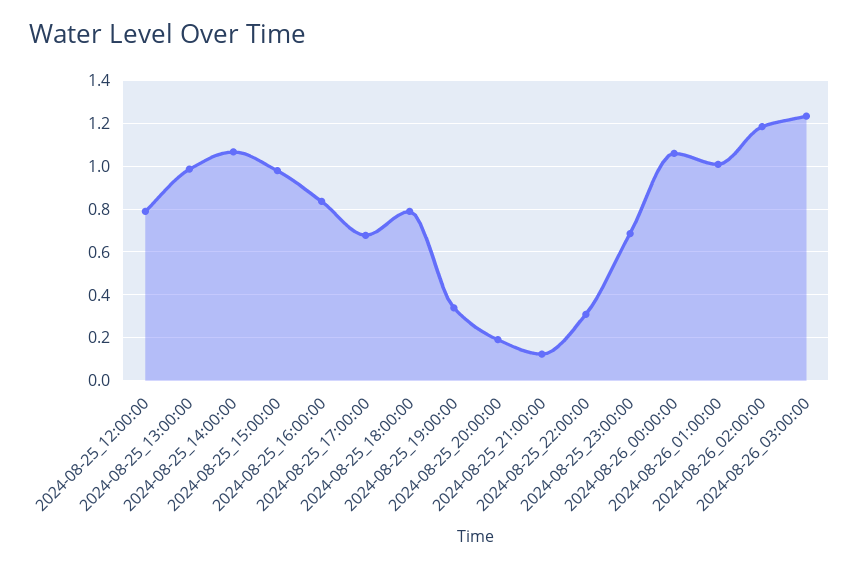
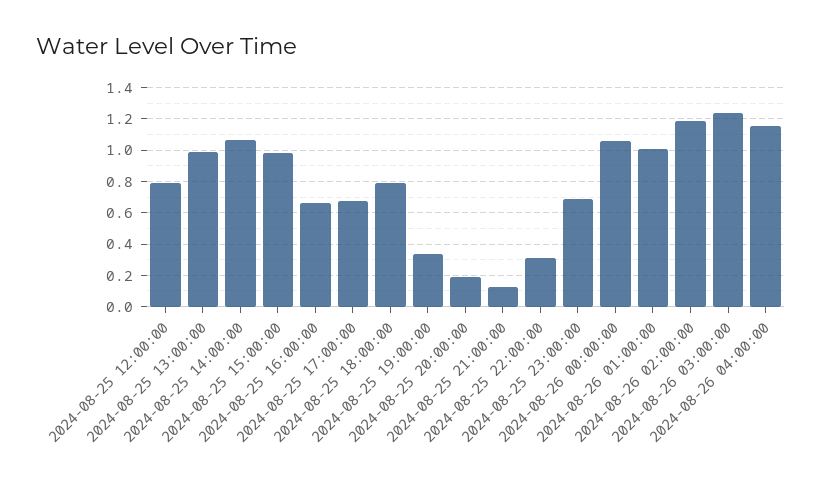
2024-08-25_16:00:00: 0.85 -> 0.65
2024-08-26 04:00:00: none -> 1.15

